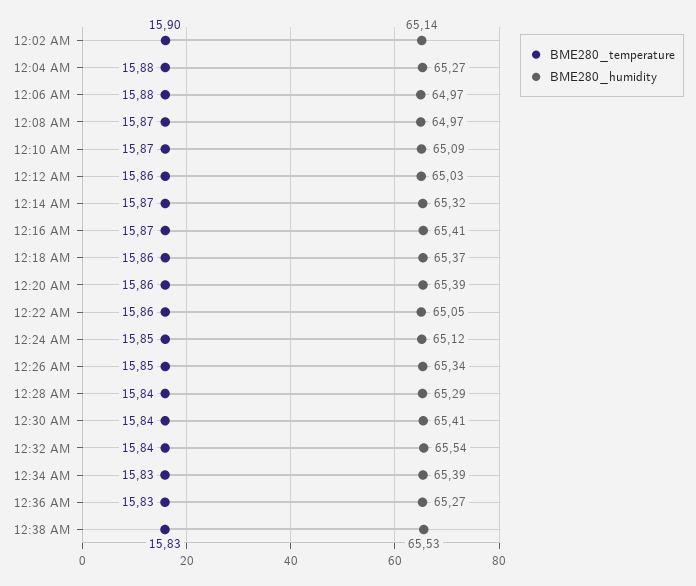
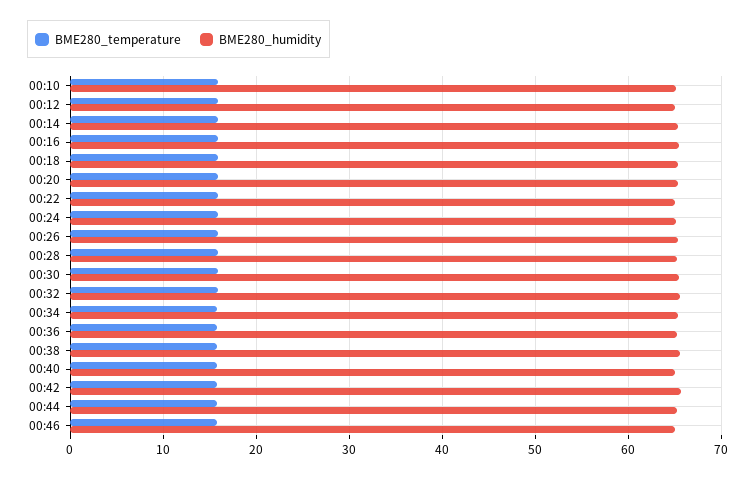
BME280_temperature, 12:02 AM: 15.9 -> none
BME280_humidity, 12:02 AM: 65.14 -> none
BME280_temperature, 12:04 AM: 15.88 -> none
BME280_humidity, 12:04 AM: 65.27 -> none
BME280_temperature, 12:06 AM: 15.88 -> none
BME280_humidity, 12:06 AM: 64.97 -> none
BME280_temperature, 12:08 AM: 15.87 -> none
BME280_humidity, 12:08 AM: 64.97 -> none
BME280_temperature, 00:40: none -> 16
BME280_humidity, 00:40: none -> 65
BME280_temperature, 00:42: none -> 16
BME280_humidity, 00:42: none -> 66
BME280_temperature, 00:44: none -> 16
BME280_humidity, 00:44: none -> 65
BME280_temperature, 00:46: none -> 16
BME280_humidity, 00:46: none -> 65

